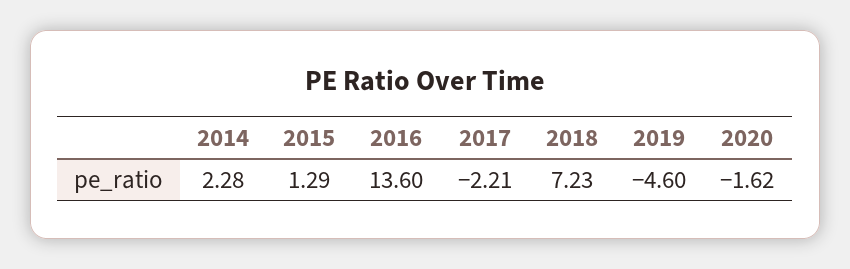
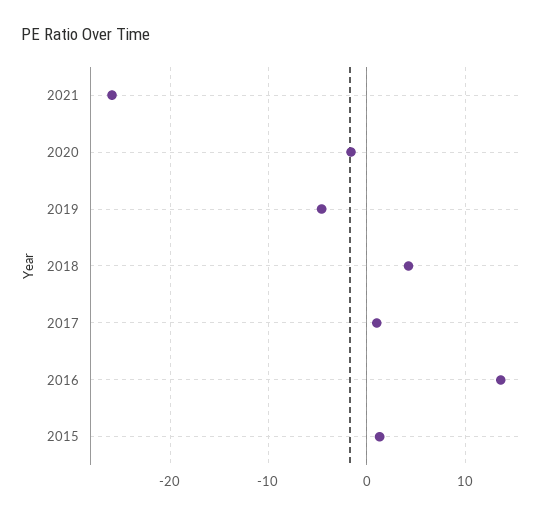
2014: 2.28 -> none
2017: -2.21 -> 1
2018: 7.23 -> 4
2021: none -> -26

